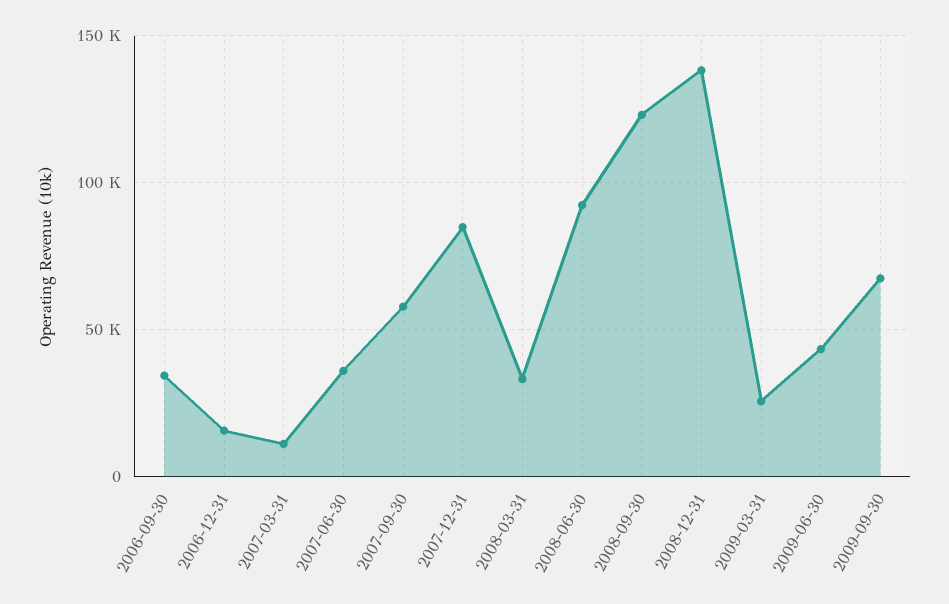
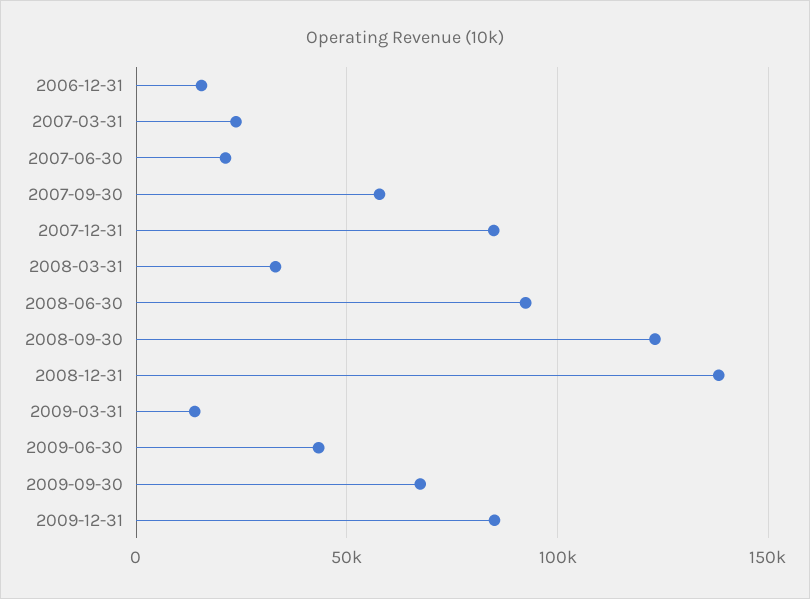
2006-09-30: 35000 -> none
2007-03-31: 10000 -> 25000
2007-06-30: 35000 -> 20000
2009-03-31: 25000 -> 15000
2009-12-31: none -> 85000

